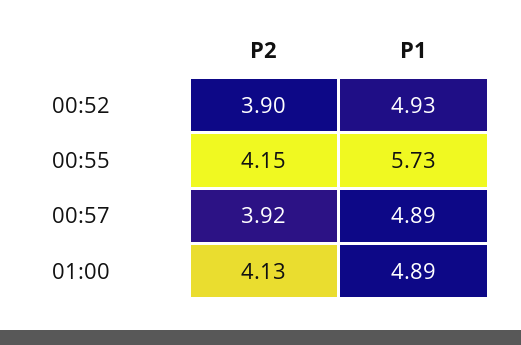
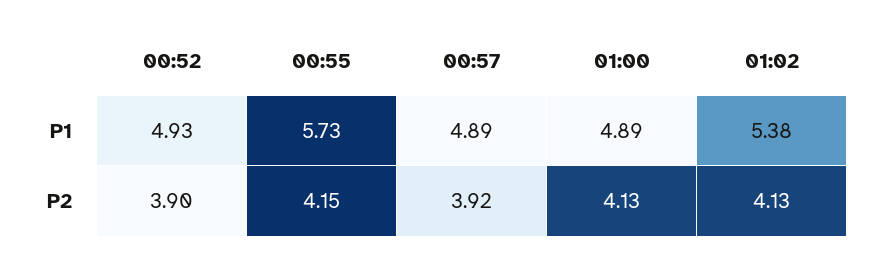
P1, 01:02: none -> 5.38
P2, 01:02: none -> 4.13

